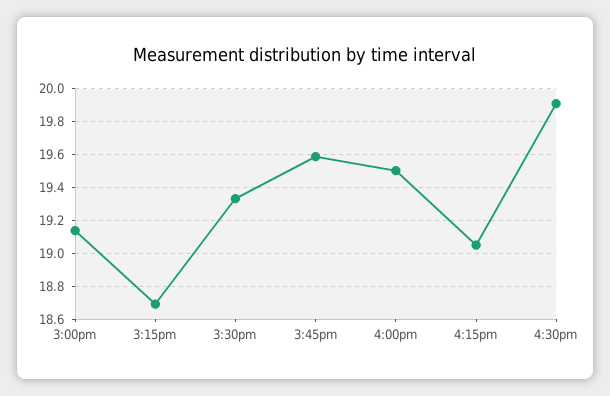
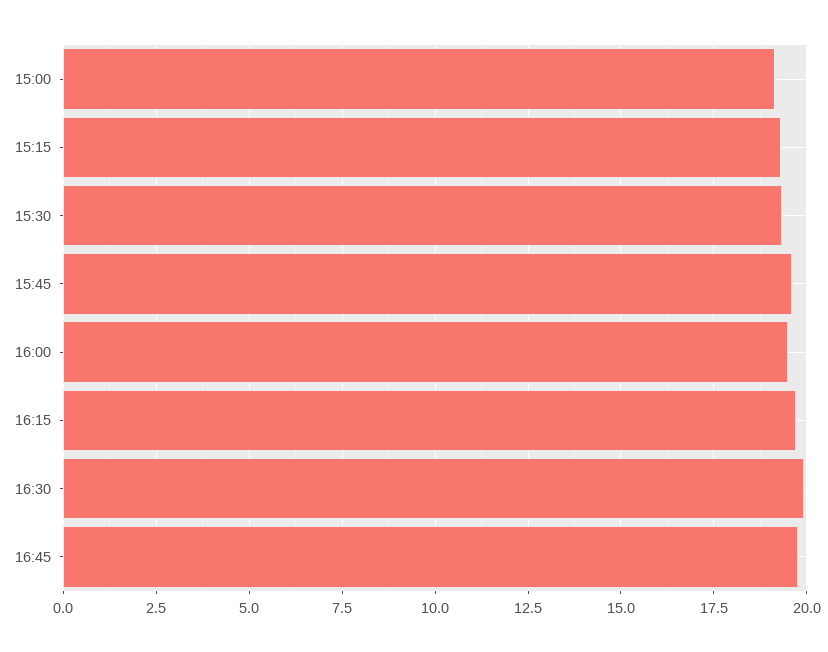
3:15pm: 18.7 -> 19.25
4:15pm: 19.05 -> 19.75
16:45: none -> 19.75

